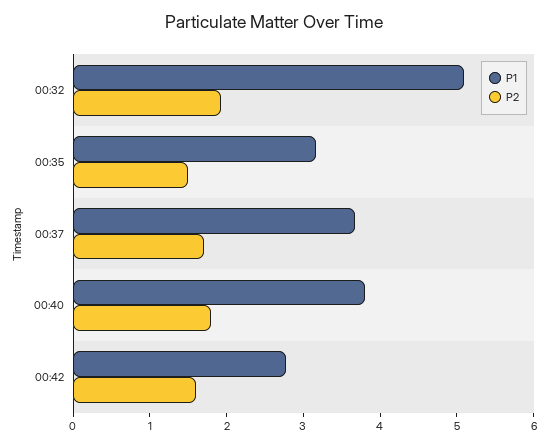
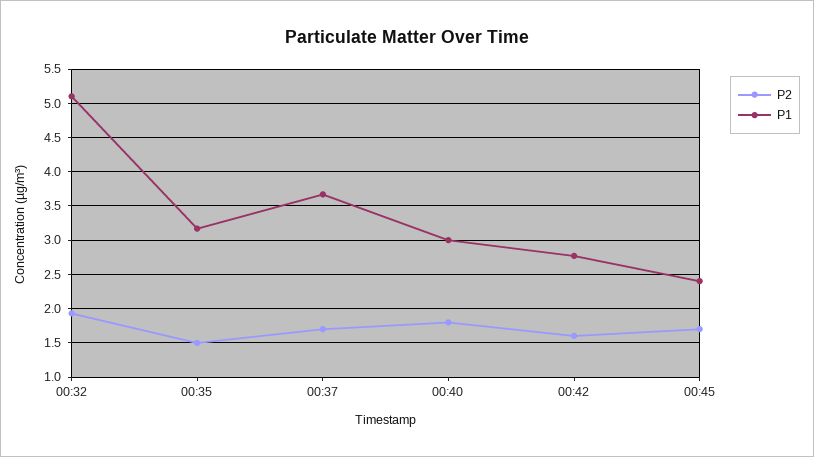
P1, 00:40: 3.8 -> 3
P2, 00:45: none -> 1.7
P1, 00:45: none -> 2.4

